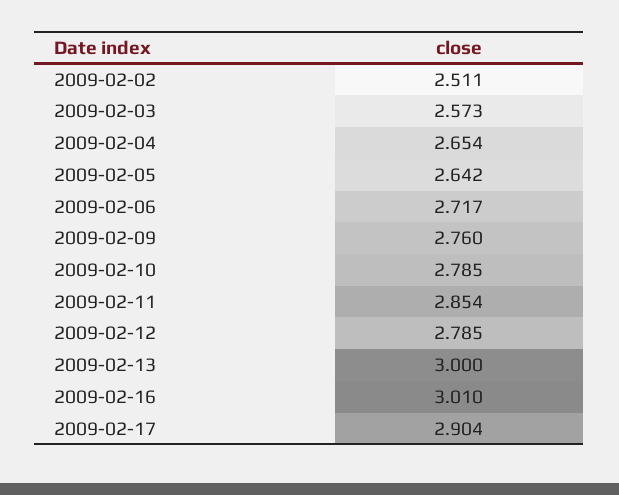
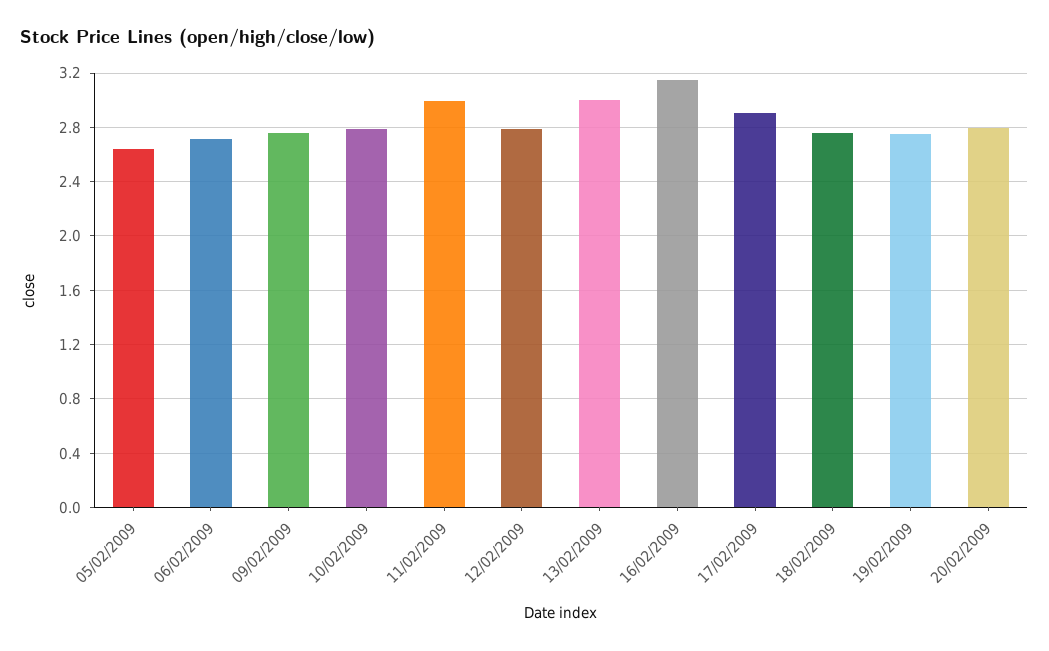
2009-02-02: 2.511 -> none
2009-02-03: 2.573 -> none
2009-02-04: 2.654 -> none
2009-02-11: 2.854 -> 3
2009-02-16: 3.01 -> 3.15
18/02/2009: none -> 2.75
19/02/2009: none -> 2.75
20/02/2009: none -> 2.8

